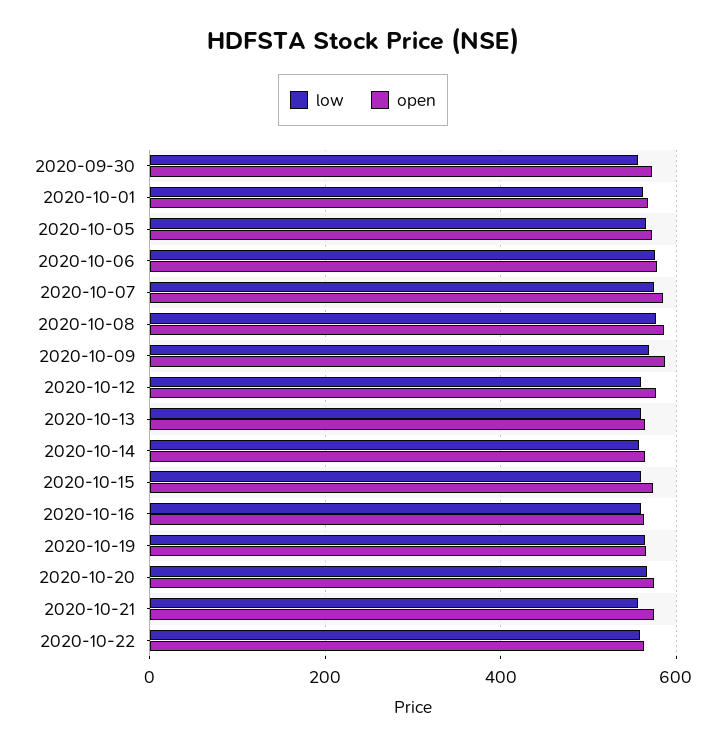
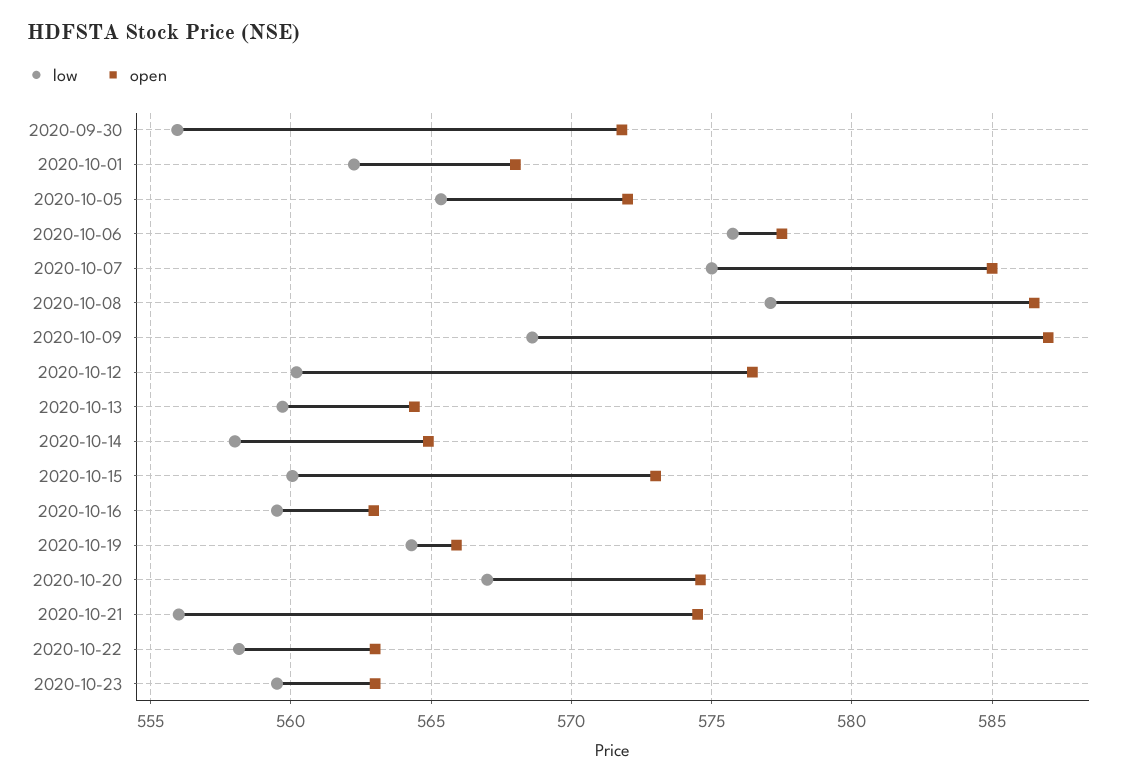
low, 2020-10-23: none -> 559.5
open, 2020-10-23: none -> 563

